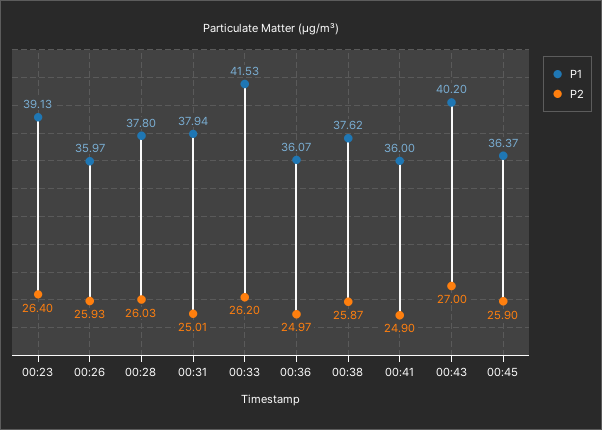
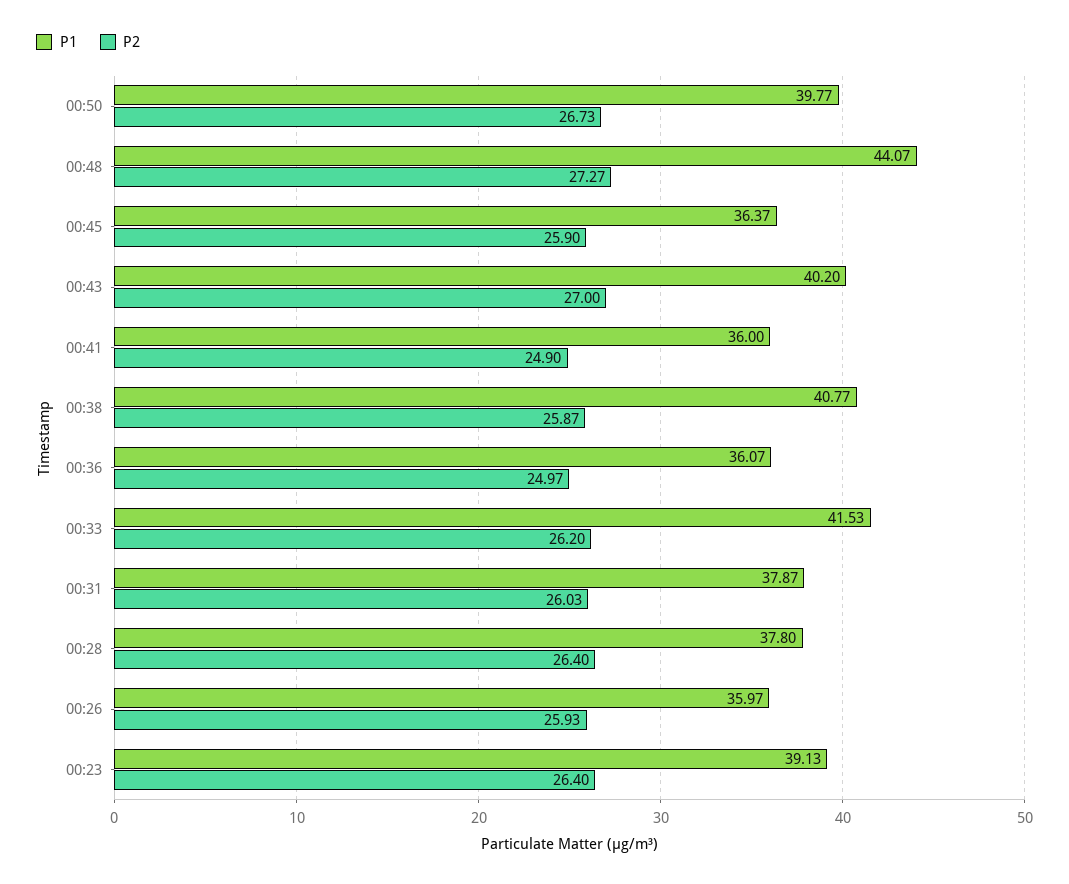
P2, 00:28: 26.03 -> 26.4
P1, 00:31: 37.94 -> 37.87
P2, 00:31: 25.01 -> 26.03
P1, 00:38: 37.62 -> 40.77
P1, 00:50: none -> 39.77
P2, 00:50: none -> 26.73
P1, 00:48: none -> 44.07
P2, 00:48: none -> 27.27

